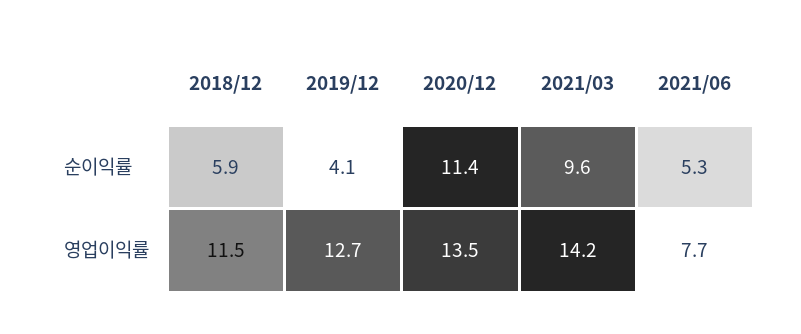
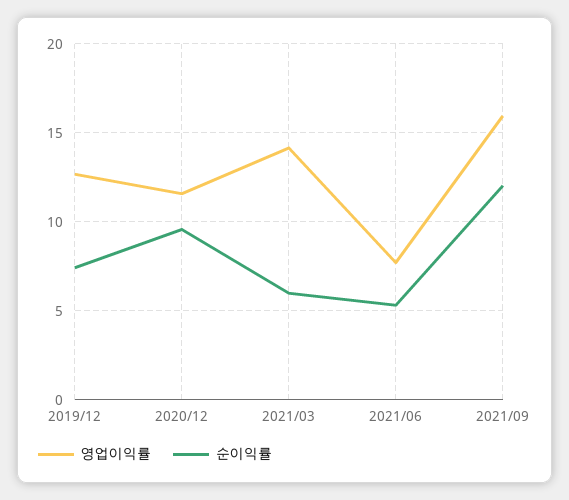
순이익률, 2018/12: 5.9 -> none
순이익률, 2019/12: 4.1 -> 7.5
순이익률, 2020/12: 11.4 -> 9.5
순이익률, 2021/03: 9.6 -> 6
영업이익률, 2018/12: 11.5 -> none
영업이익률, 2020/12: 13.5 -> 11.5
영업이익률, 2021/09: none -> 16
순이익률, 2021/09: none -> 12

